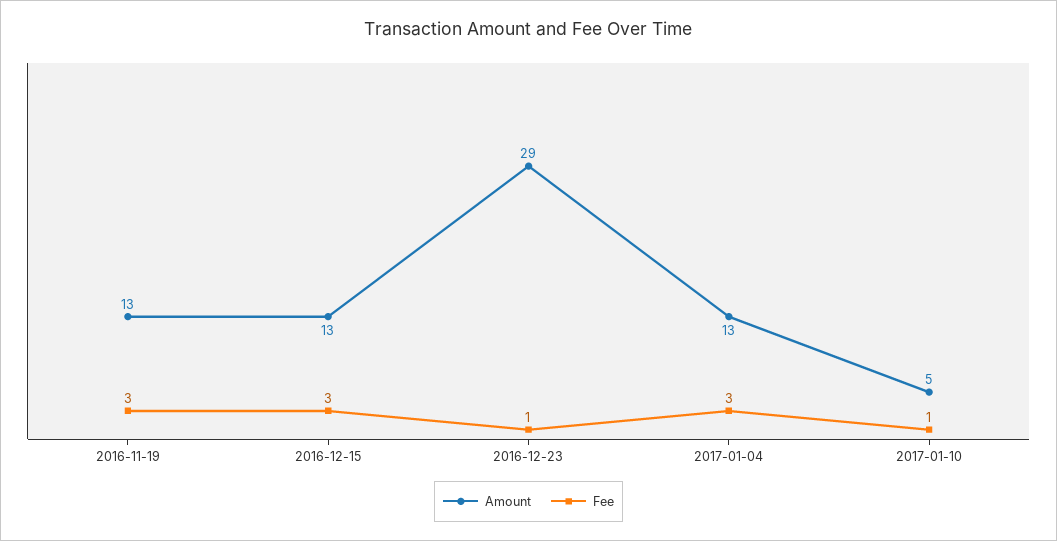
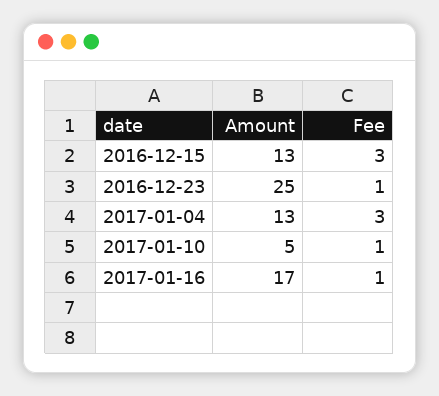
Amount, 2016-11-19: 13 -> none
Fee, 2016-11-19: 3 -> none
Amount, 2016-12-23: 29 -> 25
Amount, 2017-01-16: none -> 17
Fee, 2017-01-16: none -> 1

